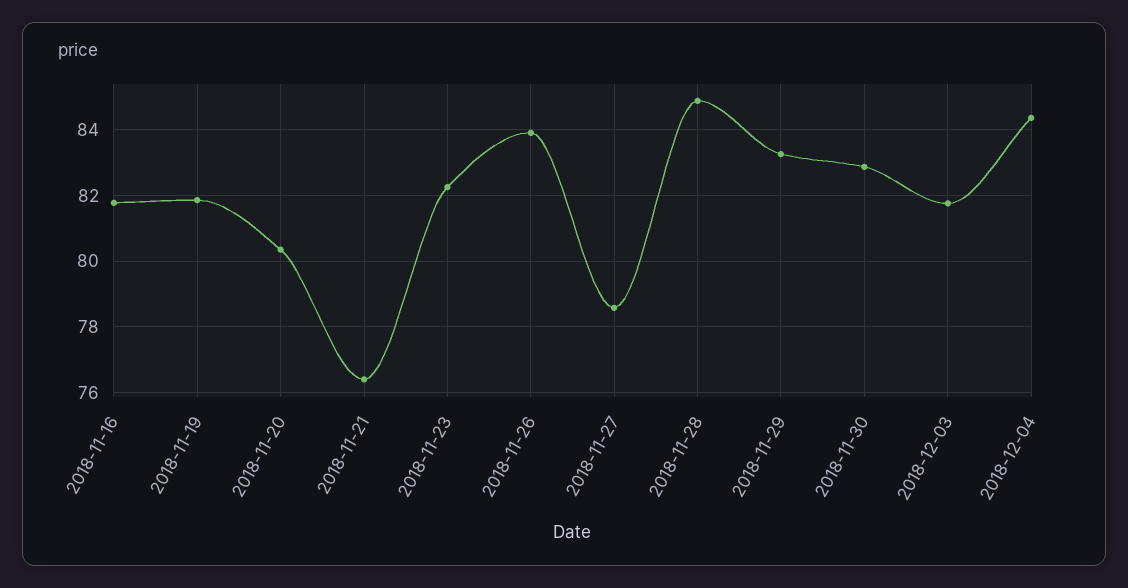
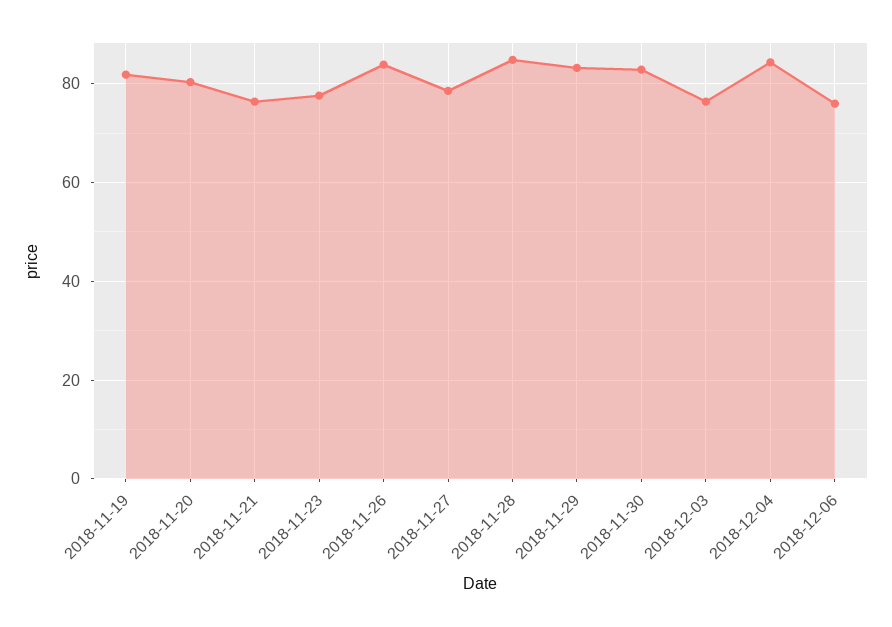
2018-11-16: 81.8 -> none
2018-11-23: 82.2 -> 78
2018-12-03: 81.8 -> 76
2018-12-06: none -> 76

